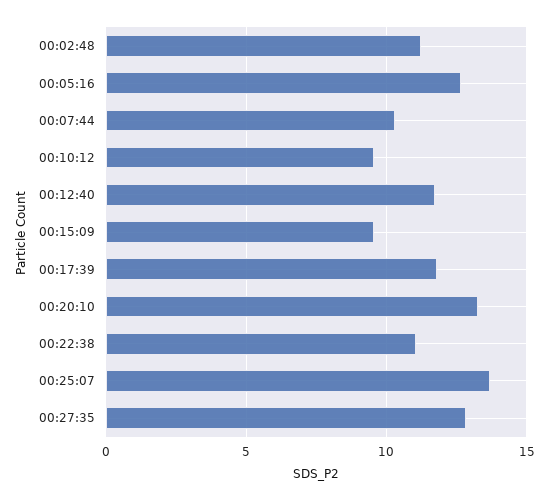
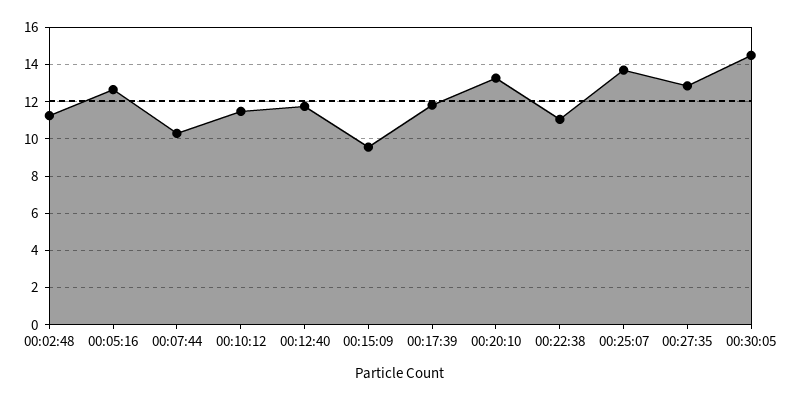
00:10:12: 9.5 -> 11.5
00:30:05: none -> 14.5

